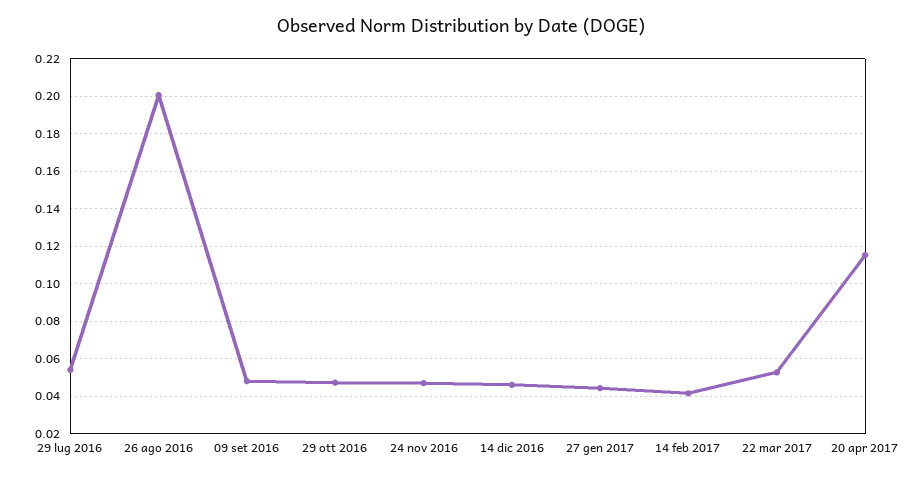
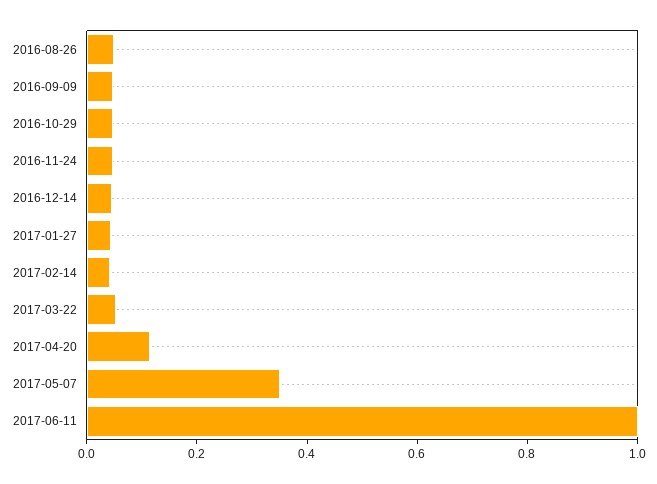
29 lug 2016: 0.055 -> none
26 ago 2016: 0.2 -> 0.05
2017-05-07: none -> 0.35
2017-06-11: none -> 1

